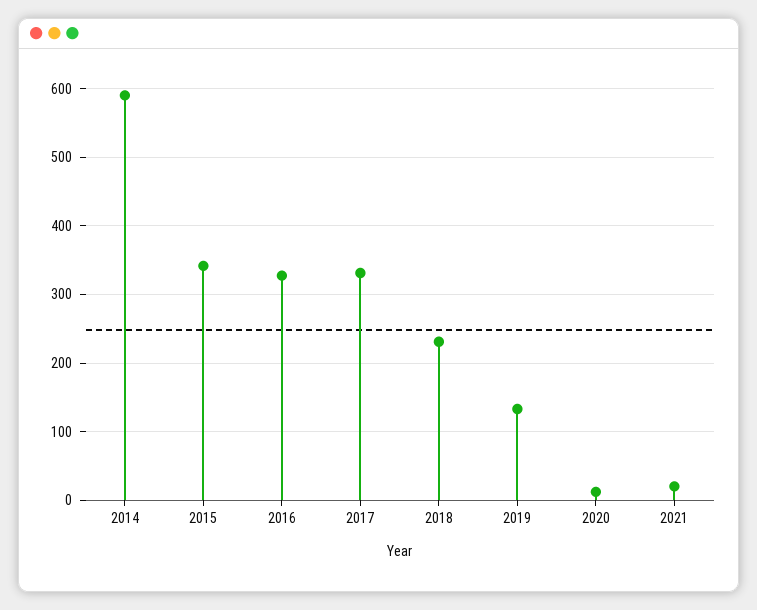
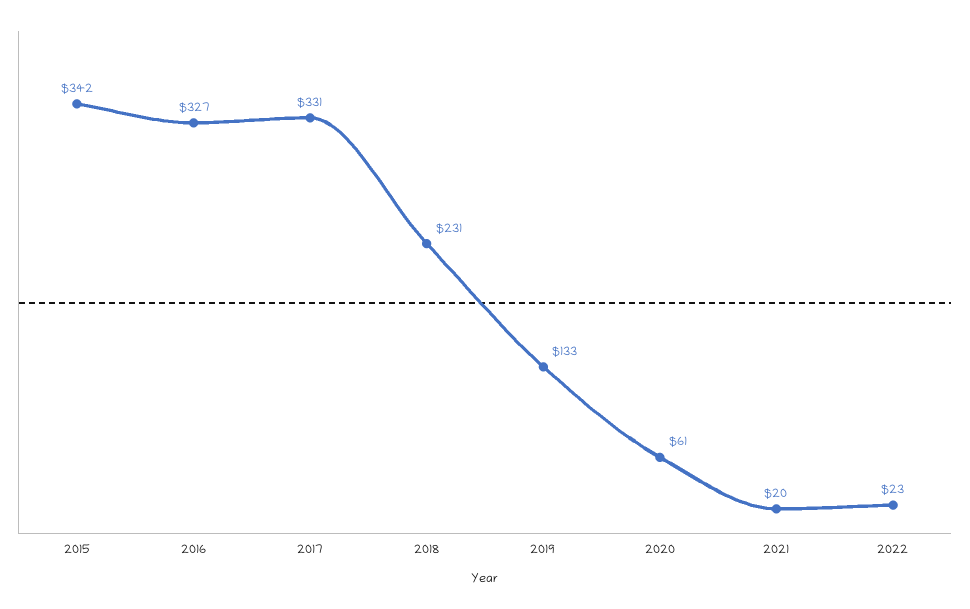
2014: 590 -> none
2020: 10 -> 61
2022: none -> 23

